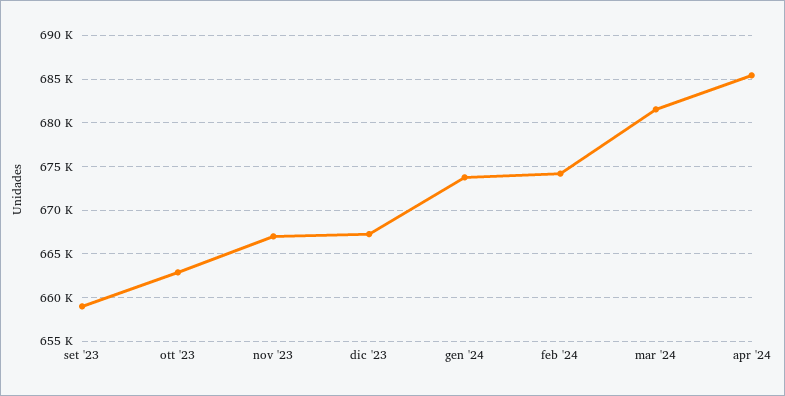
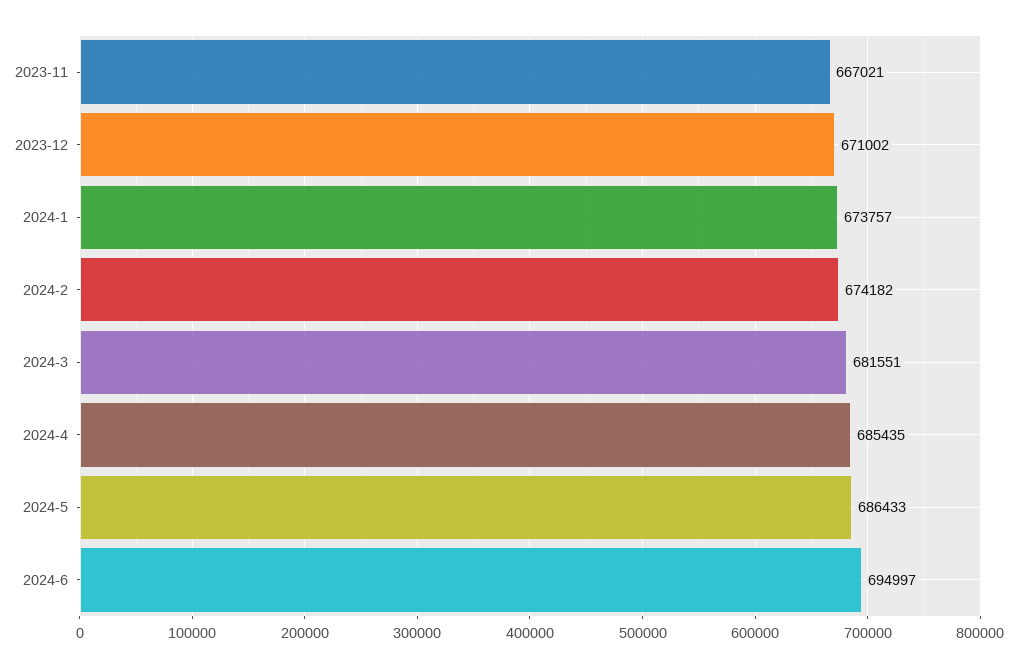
set '23: 659000 -> none
ott '23: 663000 -> none
dic '23: 667000 -> 671002
2024-5: none -> 686433
2024-6: none -> 694997

